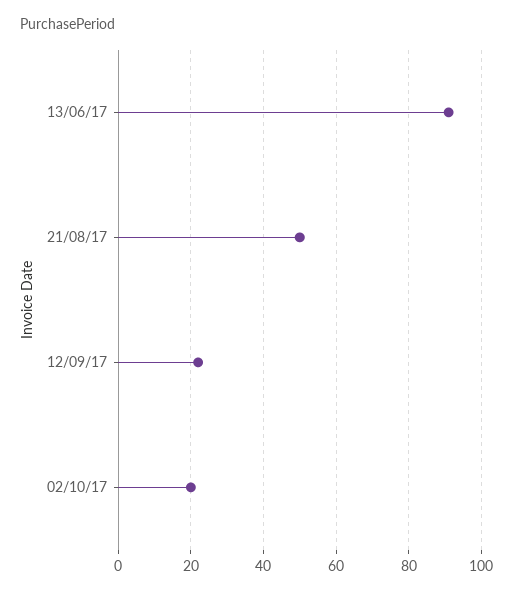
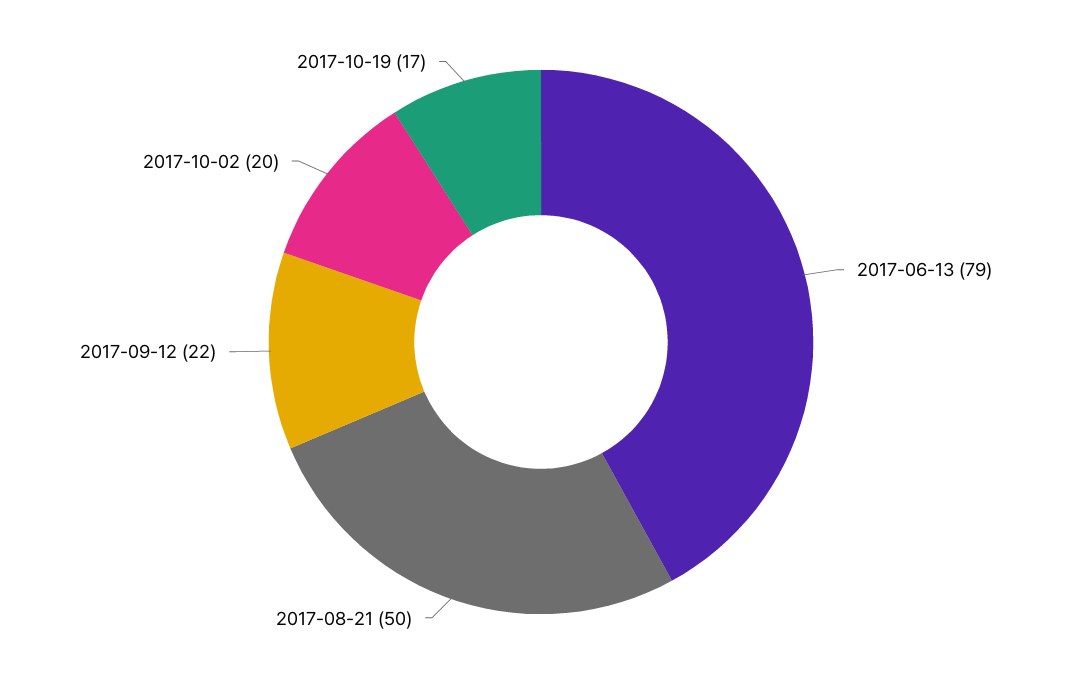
13/06/17: 90 -> 79
2017-10-19: none -> 17

